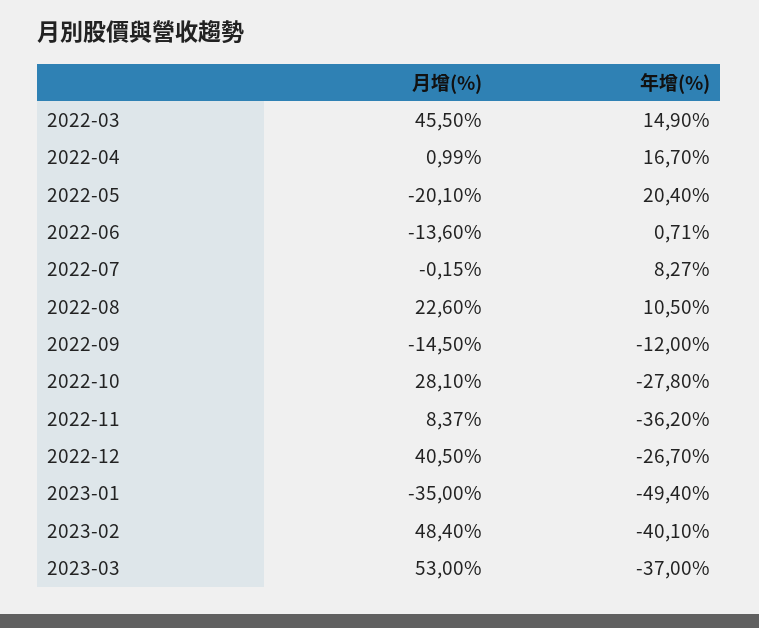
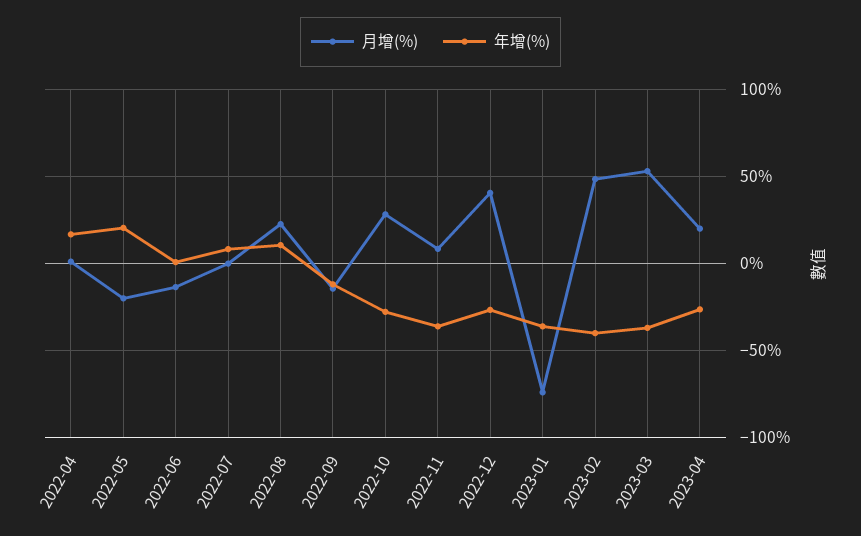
月增(%), 2022-03: 45.5 -> none
年增(%), 2022-03: 14.9 -> none
月增(%), 2023-01: -35 -> -75
年增(%), 2023-01: -49.4 -> -35
月增(%), 2023-04: none -> 20
年增(%), 2023-04: none -> -25

